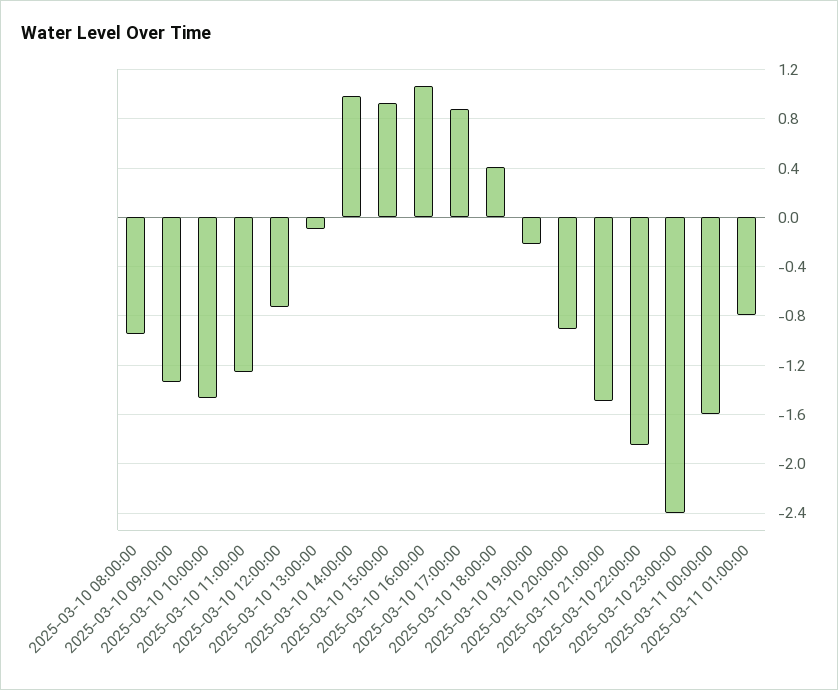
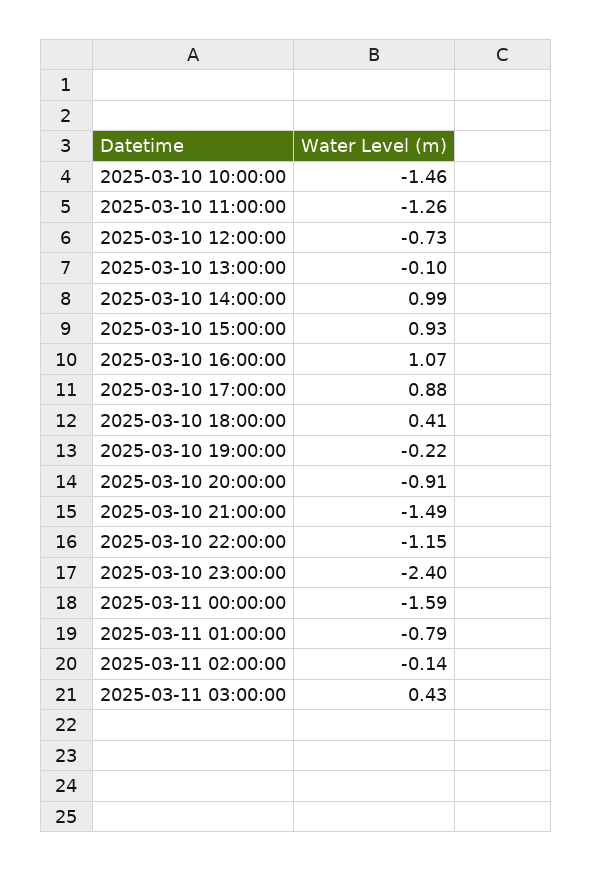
2025-03-10 08:00:00: -0.95 -> none
2025-03-10 09:00:00: -1.35 -> none
2025-03-10 22:00:00: -1.85 -> -1.15
2025-03-11 02:00:00: none -> -0.14
2025-03-11 03:00:00: none -> 0.43

